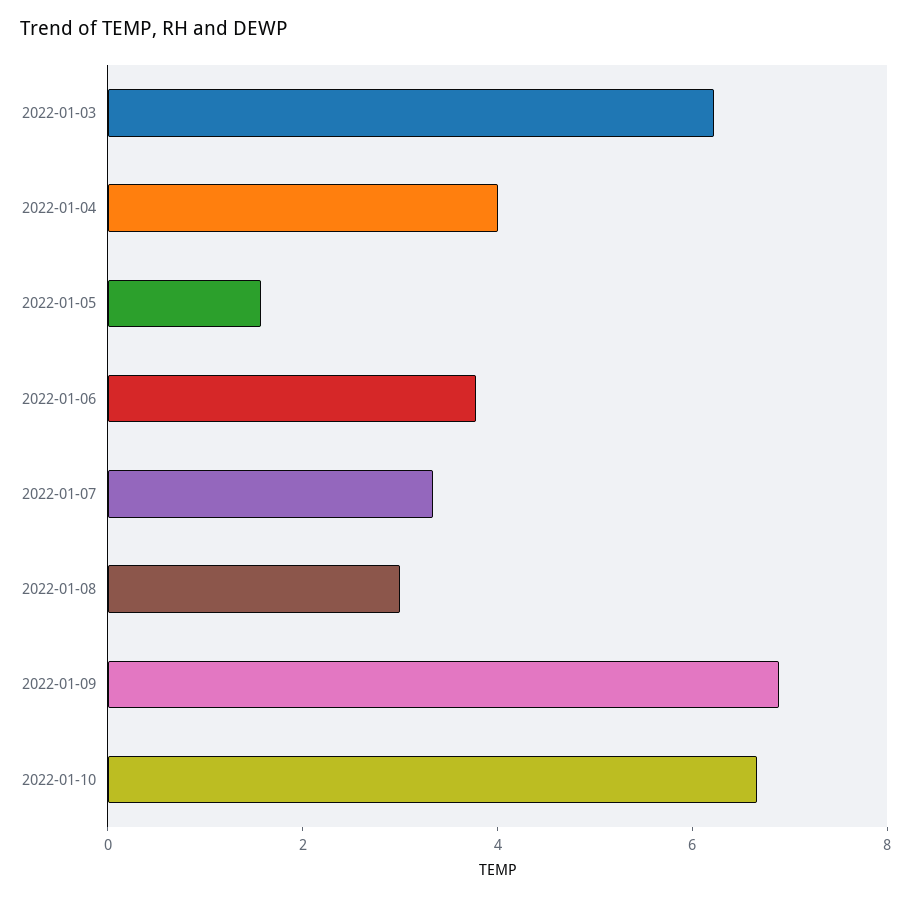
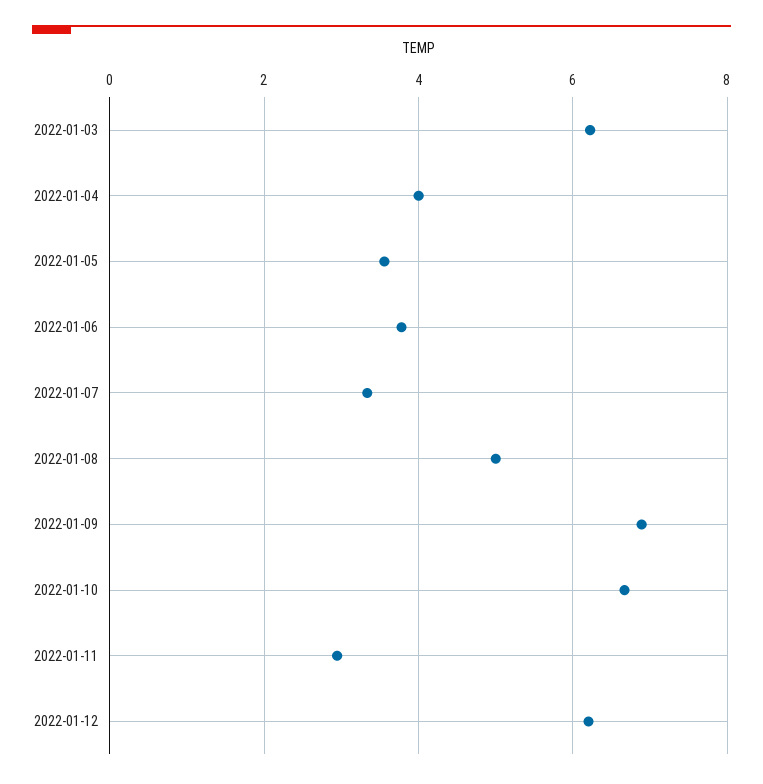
2022-01-05: 1.5 -> 3.6
2022-01-08: 3 -> 5
2022-01-11: none -> 3
2022-01-12: none -> 6.2

